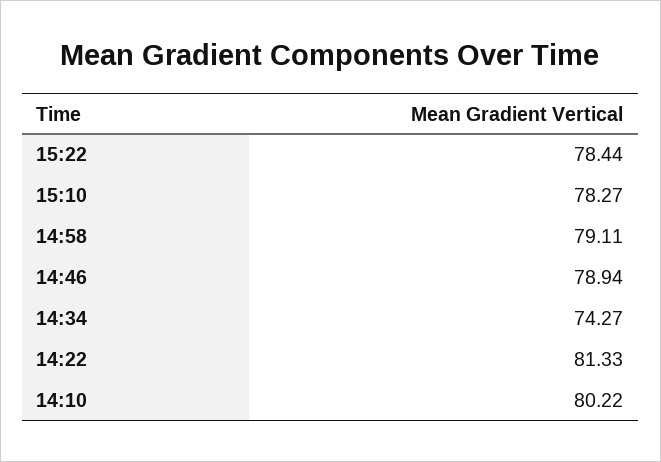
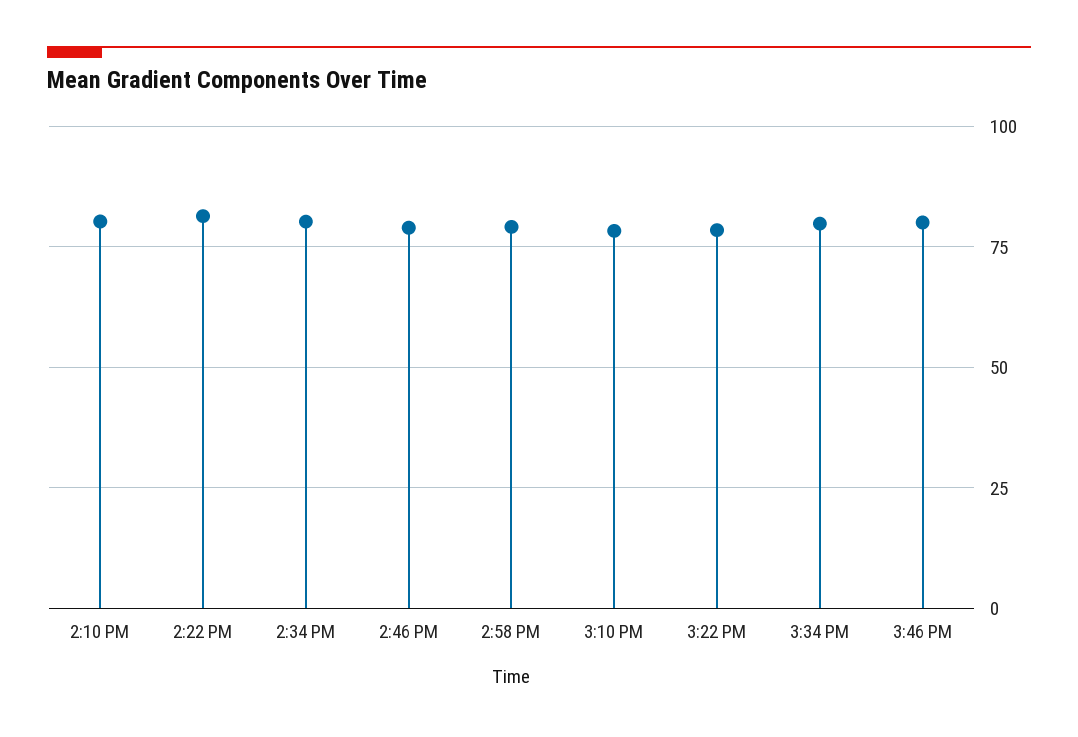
14:34: 74.27 -> 80
3:34 PM: none -> 80
3:46 PM: none -> 80

